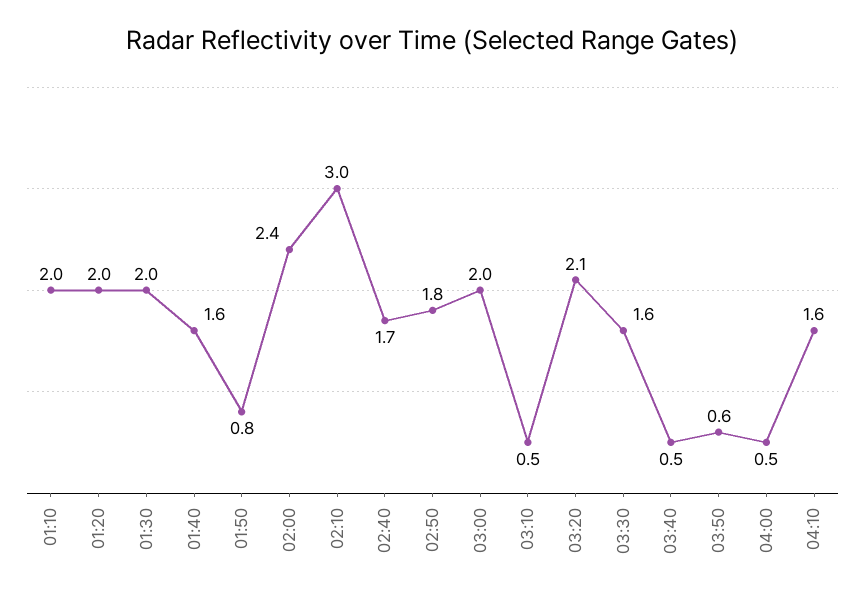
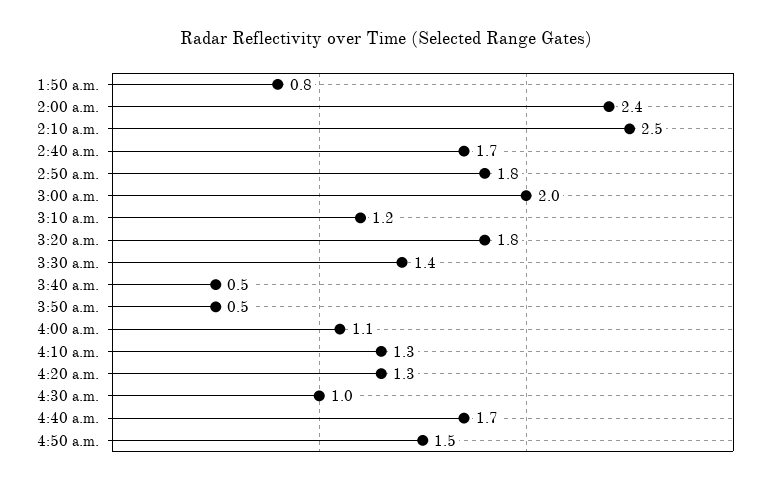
01:10: 2 -> none
01:20: 2 -> none
01:30: 2 -> none
01:40: 1.6 -> none
02:10: 3 -> 2.5
03:10: 0.5 -> 1.2
03:20: 2.1 -> 1.8
03:30: 1.6 -> 1.4
03:50: 0.6 -> 0.5
04:00: 0.5 -> 1.1
04:10: 1.6 -> 1.3
4:20 a.m.: none -> 1.3
4:30 a.m.: none -> 1
4:40 a.m.: none -> 1.7
4:50 a.m.: none -> 1.5

